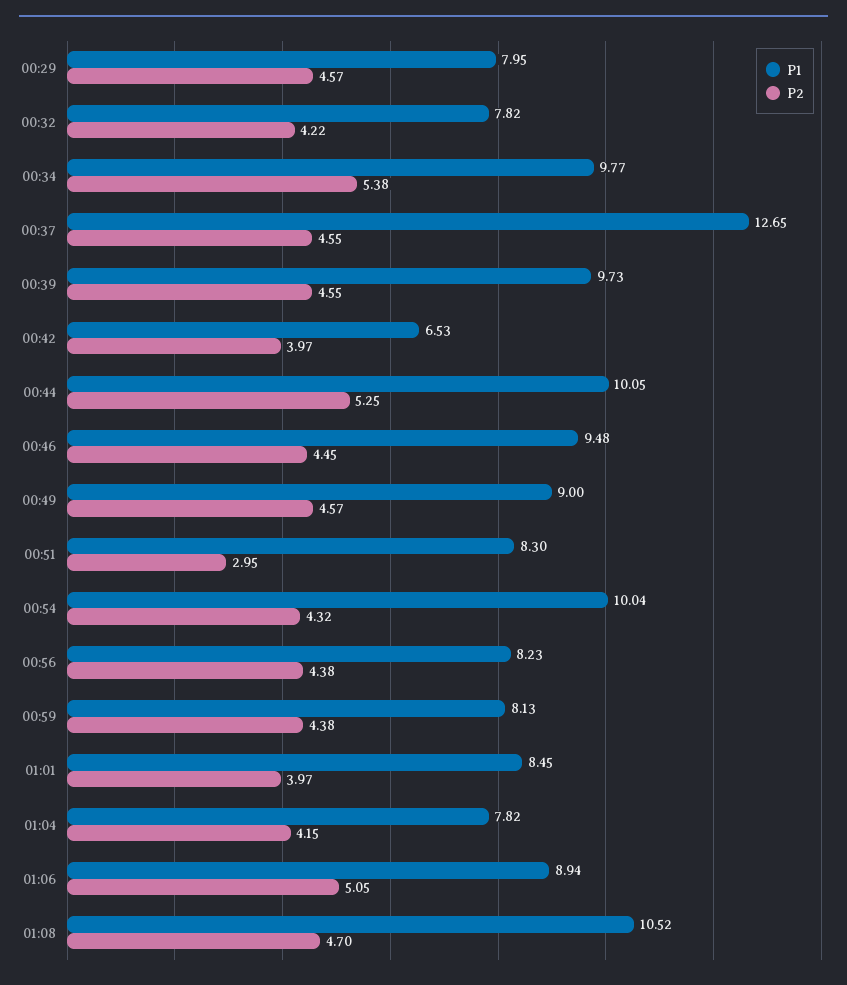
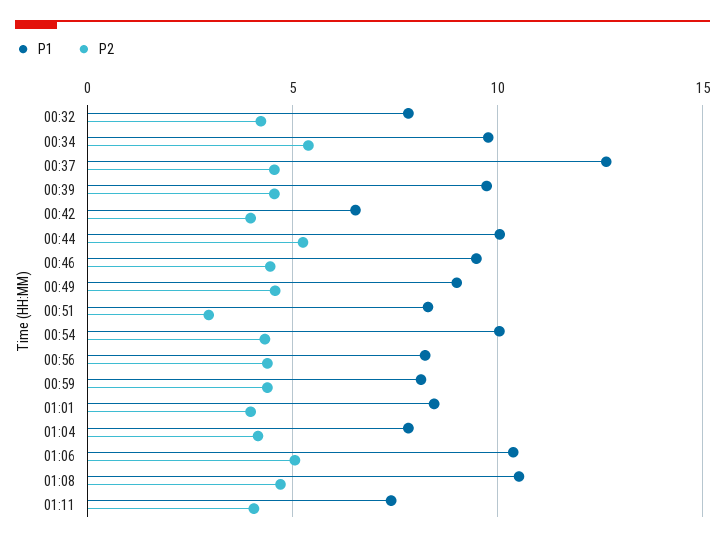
P1, 00:29: 7.95 -> none
P2, 00:29: 4.57 -> none
P1, 01:06: 8.94 -> 10.5
P1, 01:11: none -> 7.5
P2, 01:11: none -> 4

